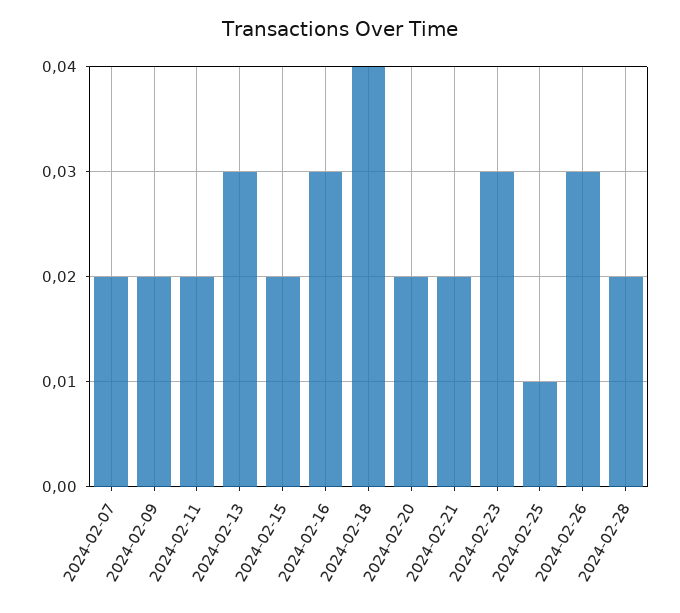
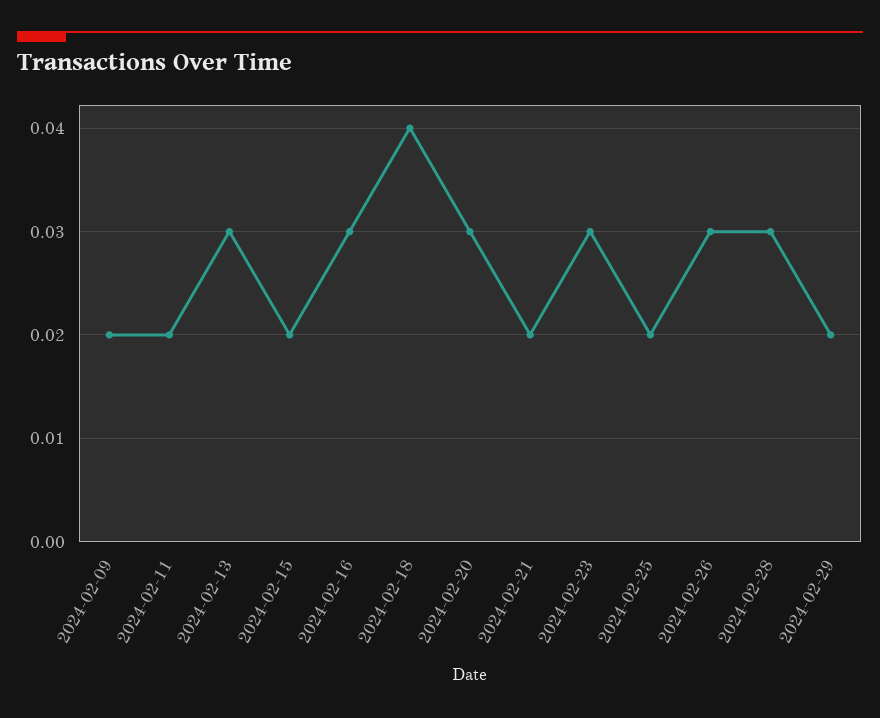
2024-02-07: 0.02 -> none
2024-02-20: 0.02 -> 0.03
2024-02-25: 0.01 -> 0.02
2024-02-28: 0.02 -> 0.03
2024-02-29: none -> 0.02

